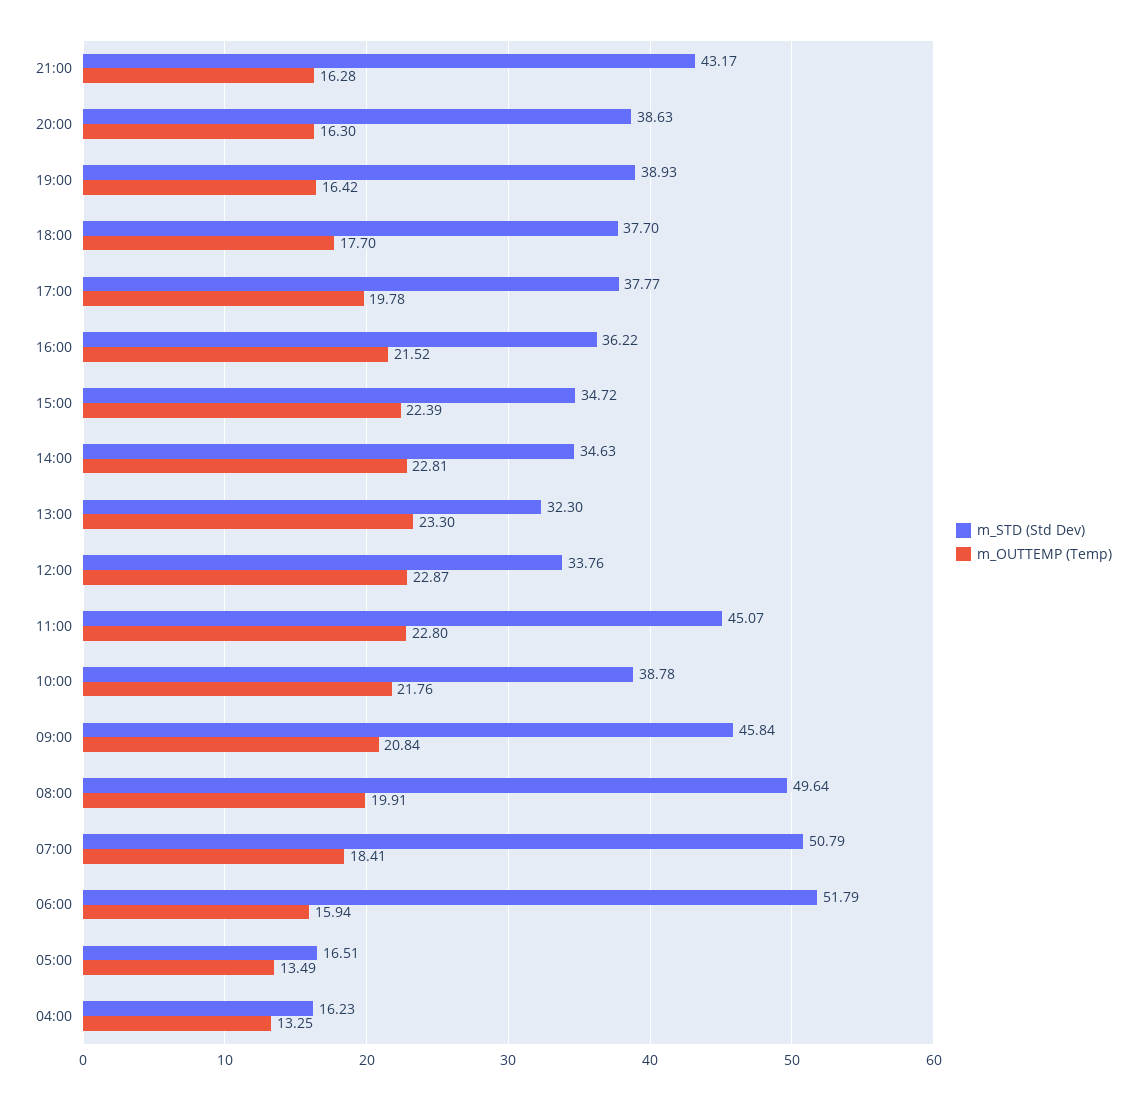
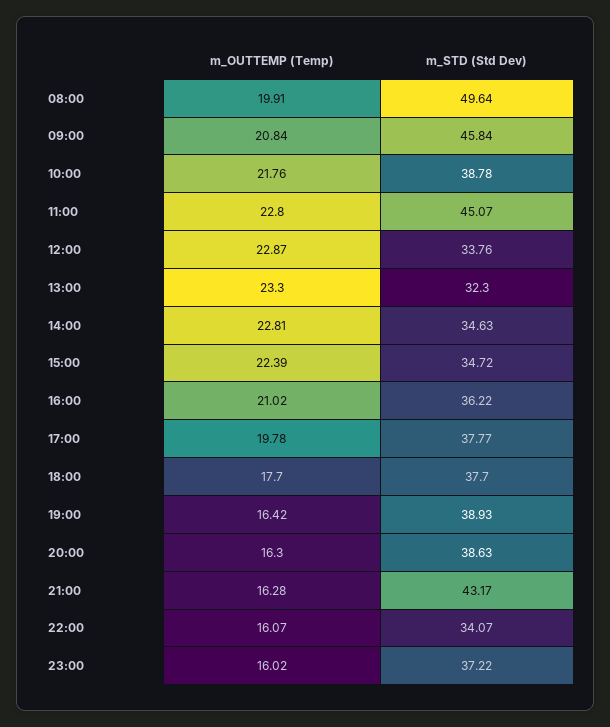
m_OUTTEMP (Temp), 16:00: 21.52 -> 21.02
m_STD (Std Dev), 07:00: 50.79 -> none
m_OUTTEMP (Temp), 07:00: 18.41 -> none
m_STD (Std Dev), 06:00: 51.79 -> none
m_OUTTEMP (Temp), 06:00: 15.94 -> none
m_STD (Std Dev), 05:00: 16.51 -> none
m_OUTTEMP (Temp), 05:00: 13.49 -> none
m_STD (Std Dev), 04:00: 16.23 -> none
m_OUTTEMP (Temp), 04:00: 13.25 -> none
m_OUTTEMP (Temp), 22:00: none -> 16.07
m_STD (Std Dev), 22:00: none -> 34.07
m_OUTTEMP (Temp), 23:00: none -> 16.02
m_STD (Std Dev), 23:00: none -> 37.22

